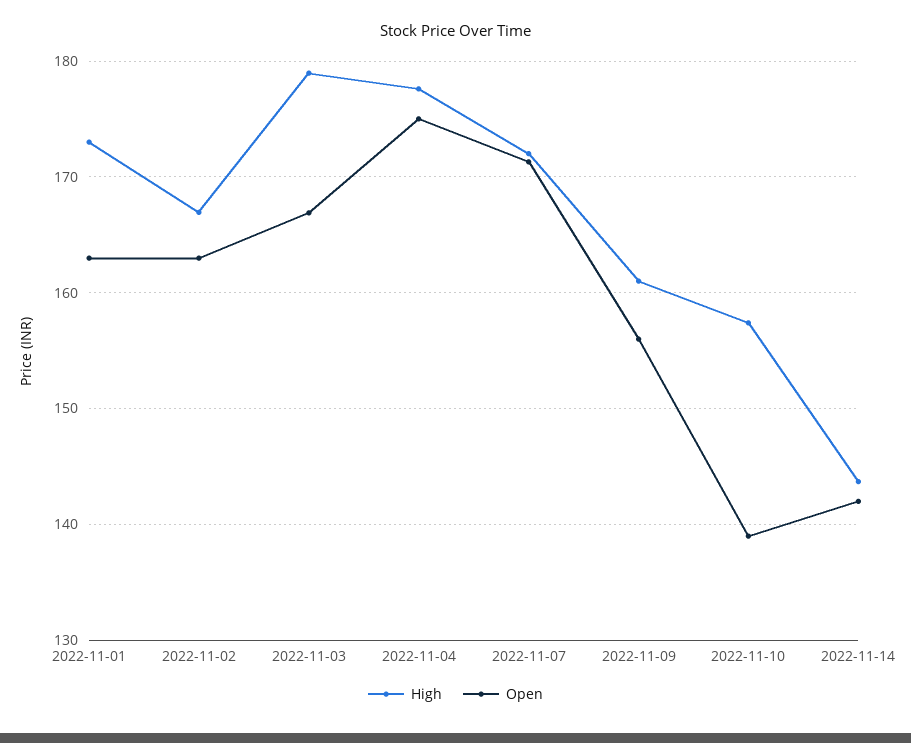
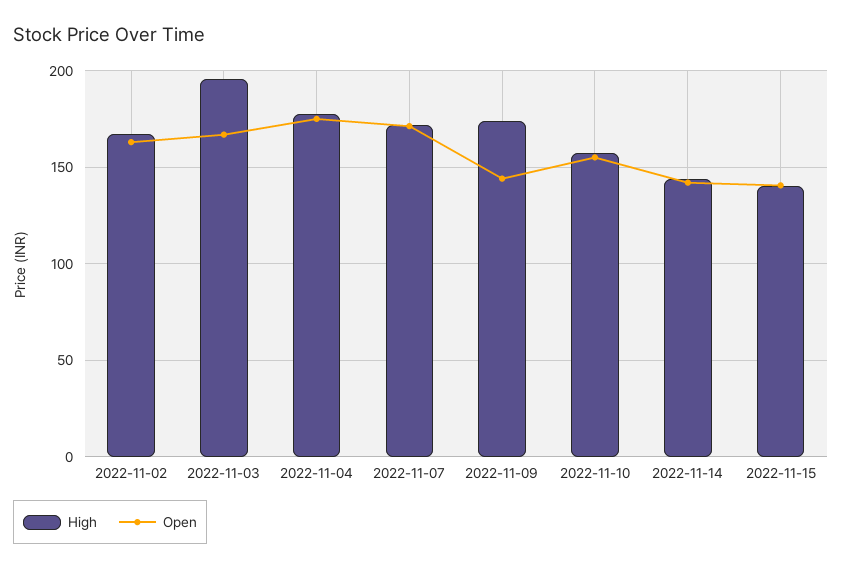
High, 2022-11-01: 173 -> none
Open, 2022-11-01: 163 -> none
High, 2022-11-03: 179 -> 195
High, 2022-11-09: 161 -> 175
Open, 2022-11-09: 156 -> 145
Open, 2022-11-10: 139 -> 155
High, 2022-11-15: none -> 140
Open, 2022-11-15: none -> 140

